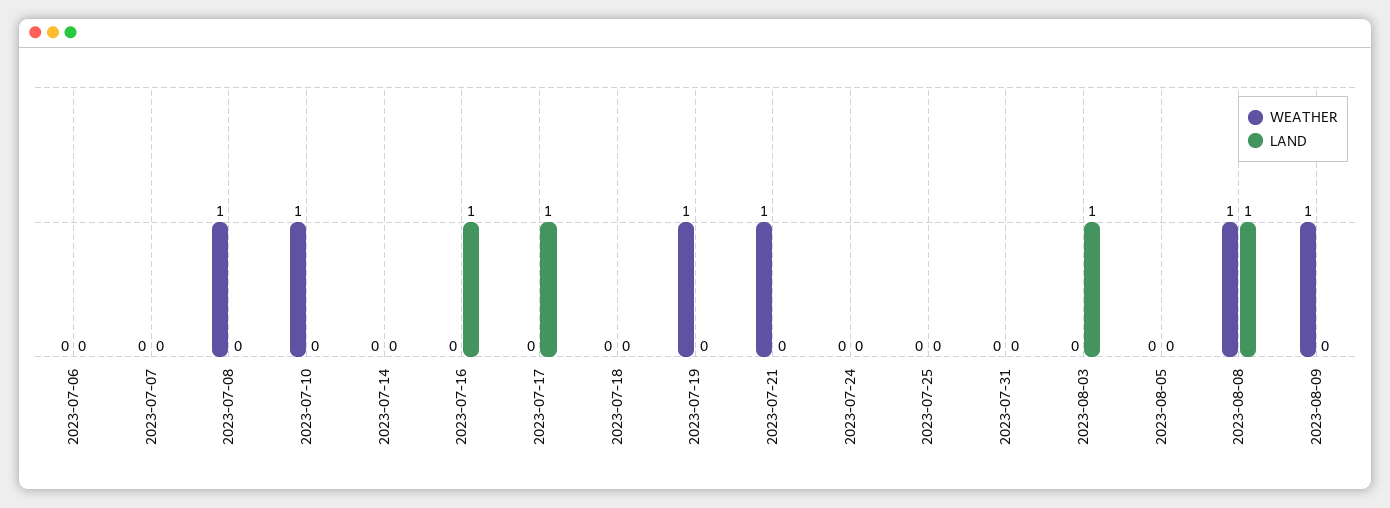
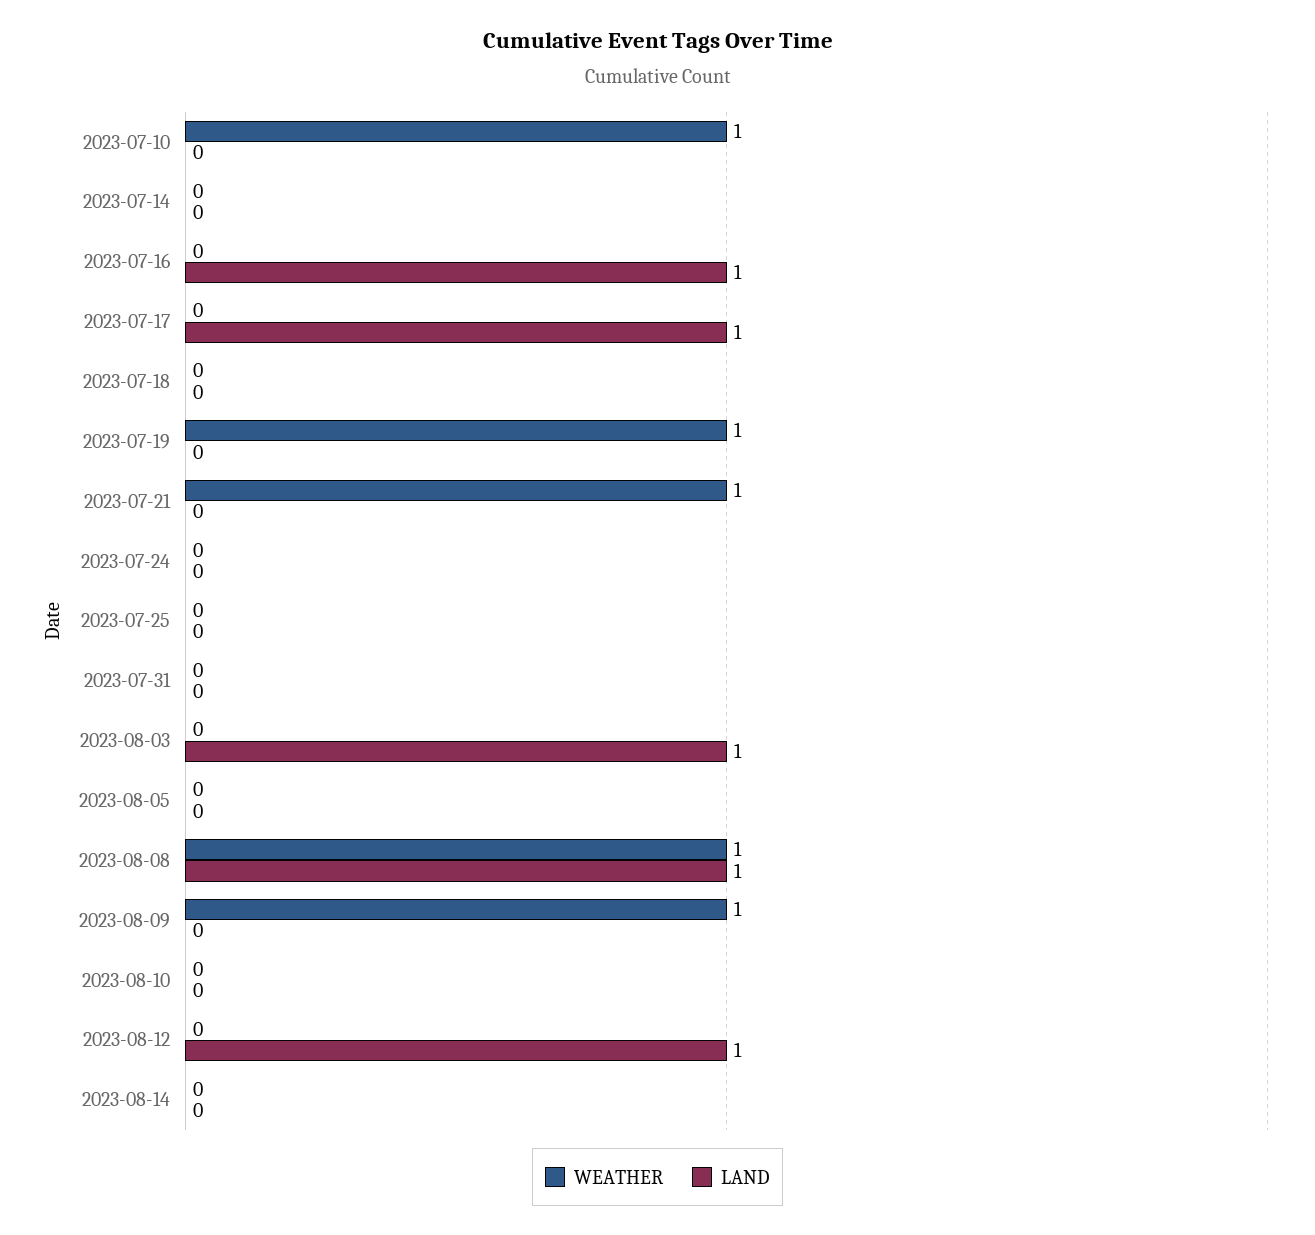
WEATHER, 2023-07-06: 0 -> none
LAND, 2023-07-06: 0 -> none
WEATHER, 2023-07-07: 0 -> none
LAND, 2023-07-07: 0 -> none
WEATHER, 2023-07-08: 1 -> none
LAND, 2023-07-08: 0 -> none
WEATHER, 2023-08-10: none -> 0
LAND, 2023-08-10: none -> 0
WEATHER, 2023-08-12: none -> 0
LAND, 2023-08-12: none -> 1
WEATHER, 2023-08-14: none -> 0
LAND, 2023-08-14: none -> 0

